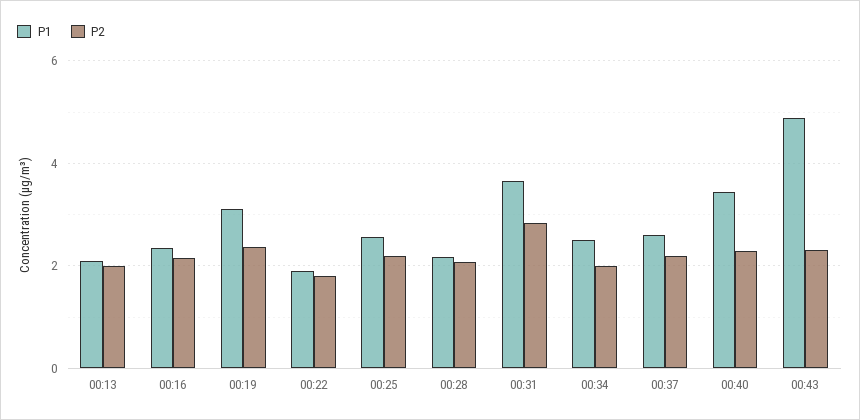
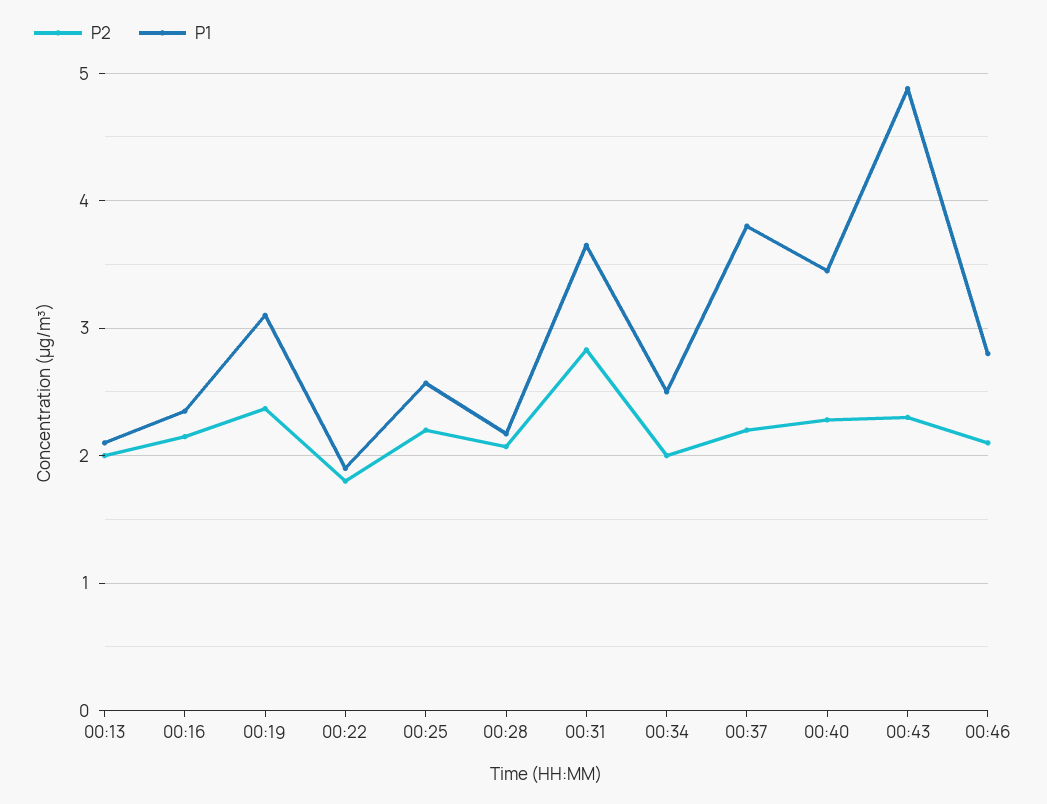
P1, 00:37: 2.6 -> 3.8
P2, 00:46: none -> 2.1
P1, 00:46: none -> 2.8

